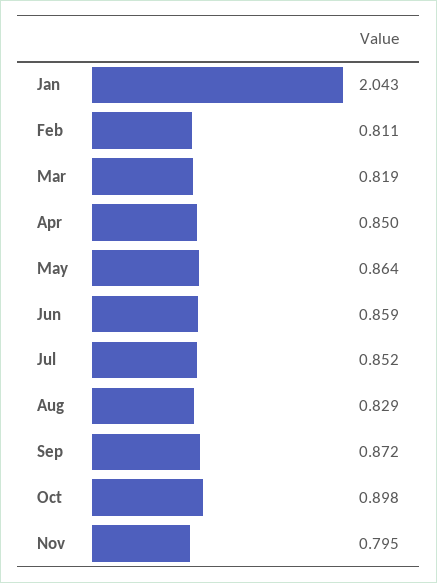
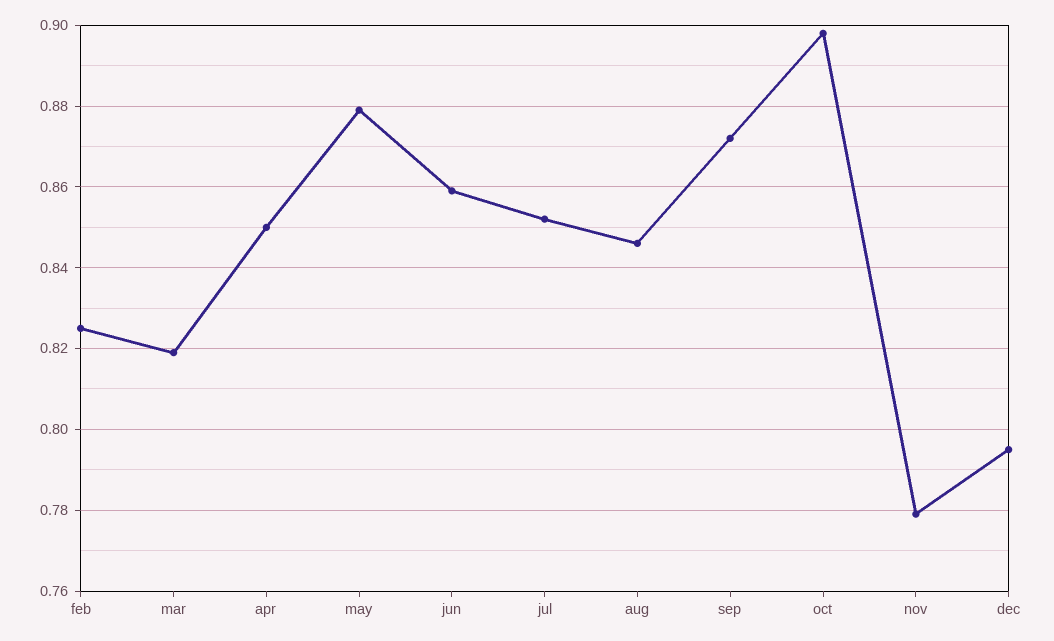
Jan: 2.043 -> none
Feb: 0.811 -> 0.825
May: 0.864 -> 0.88
Aug: 0.829 -> 0.845
Nov: 0.795 -> 0.78
dec: none -> 0.795

